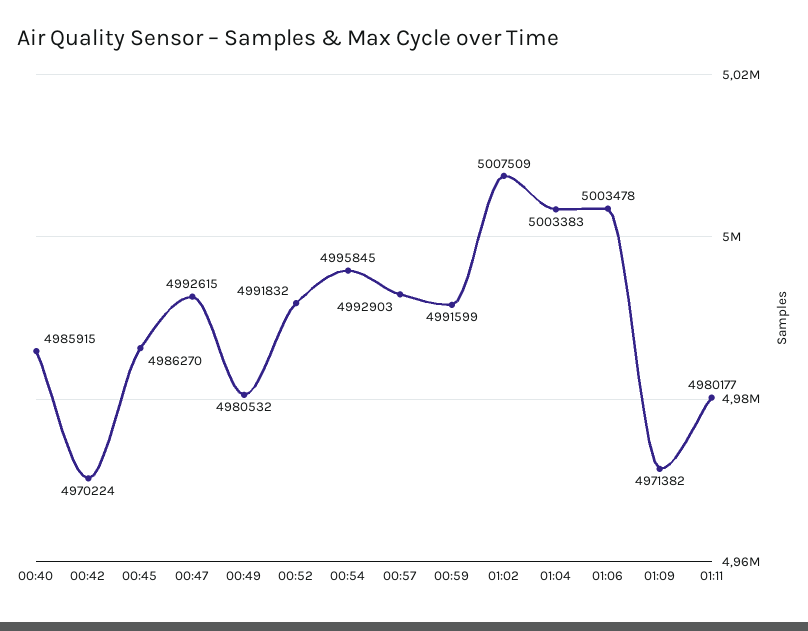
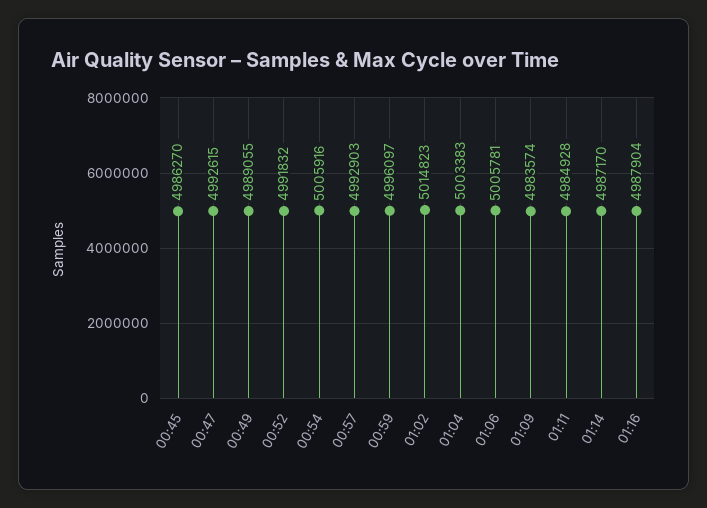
00:40: 4985915 -> none
00:42: 4970224 -> none
00:49: 4980532 -> 4989055
00:54: 4995845 -> 5005916
00:59: 4991599 -> 4996097
01:02: 5007509 -> 5014823
01:06: 5003478 -> 5005781
01:09: 4971382 -> 4983574
01:11: 4980177 -> 4984928
01:14: none -> 4987170
01:16: none -> 4987904

